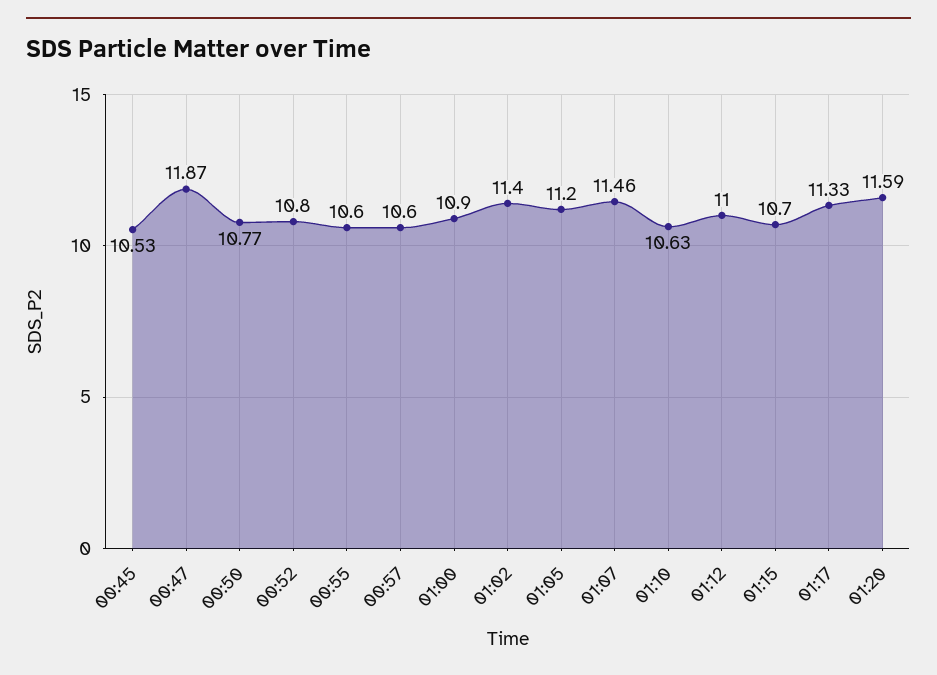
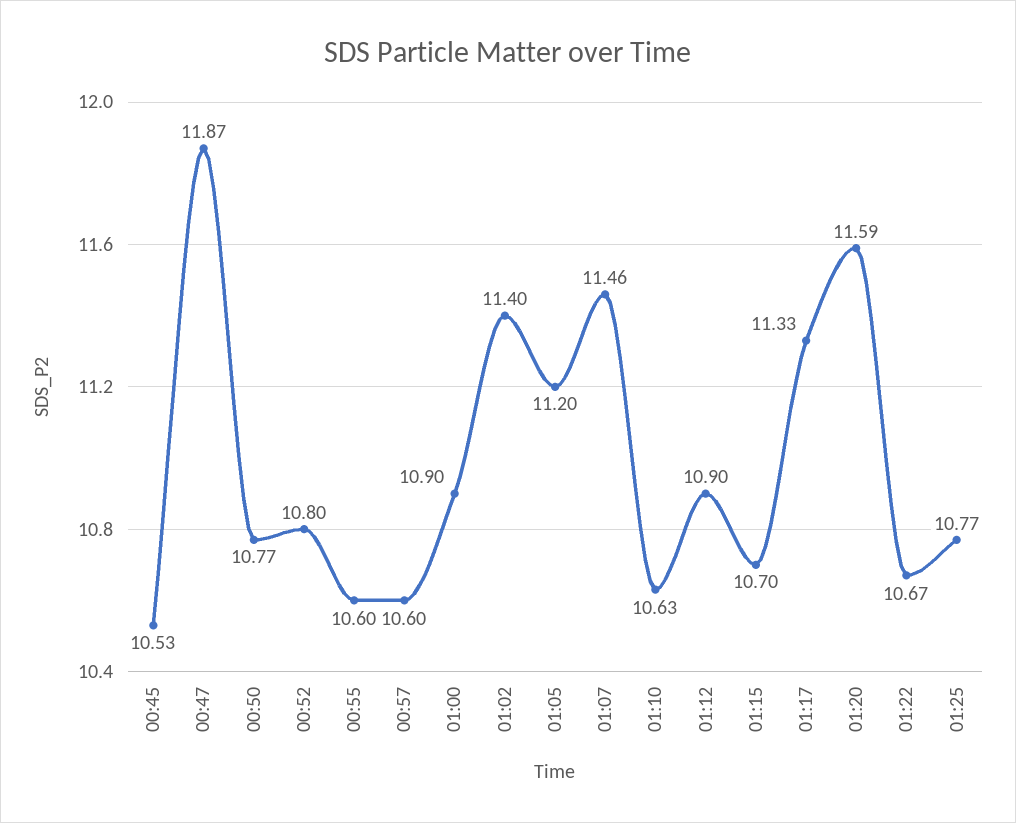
01:12: 11 -> 10.9
01:22: none -> 10.67
01:25: none -> 10.77

